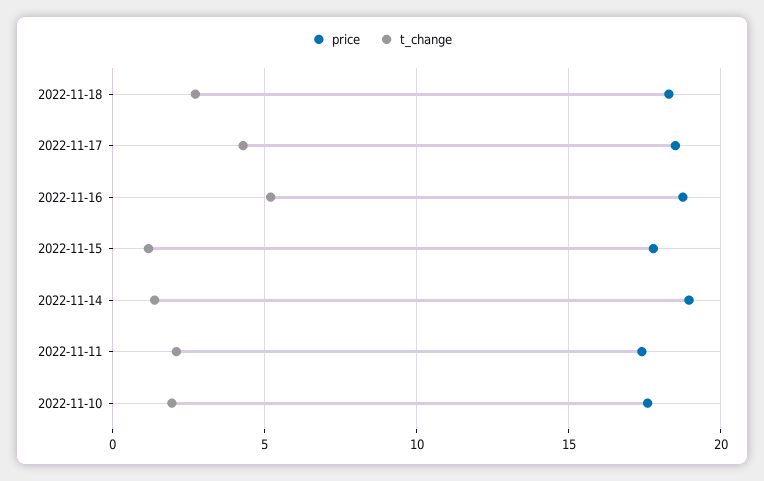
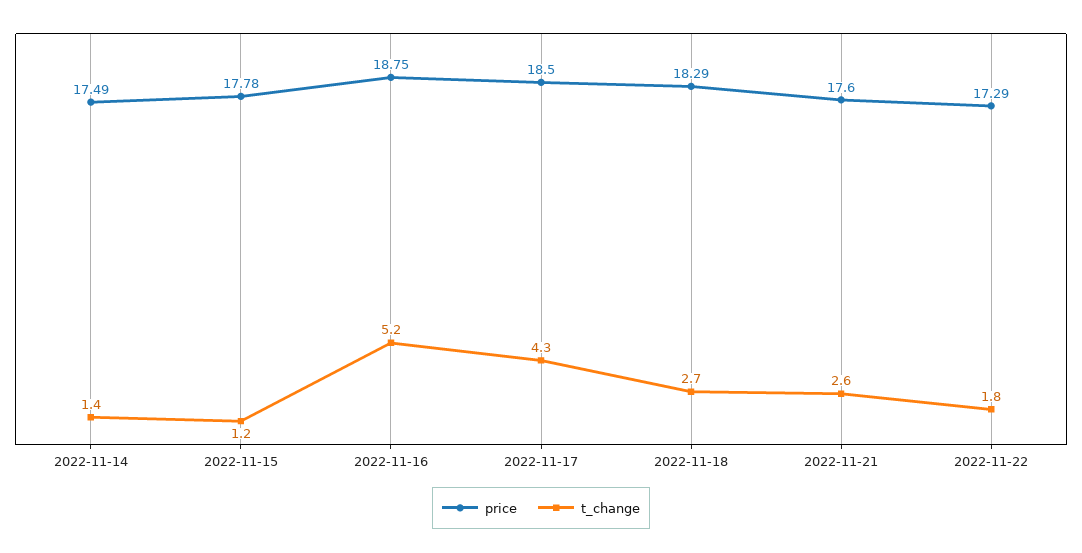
price, 2022-11-14: 19 -> 17.49
price, 2022-11-11: 17.5 -> none
t_change, 2022-11-11: 2 -> none
price, 2022-11-10: 17.5 -> none
t_change, 2022-11-10: 2 -> none
price, 2022-11-21: none -> 17.6
t_change, 2022-11-21: none -> 2.6
price, 2022-11-22: none -> 17.29
t_change, 2022-11-22: none -> 1.8

